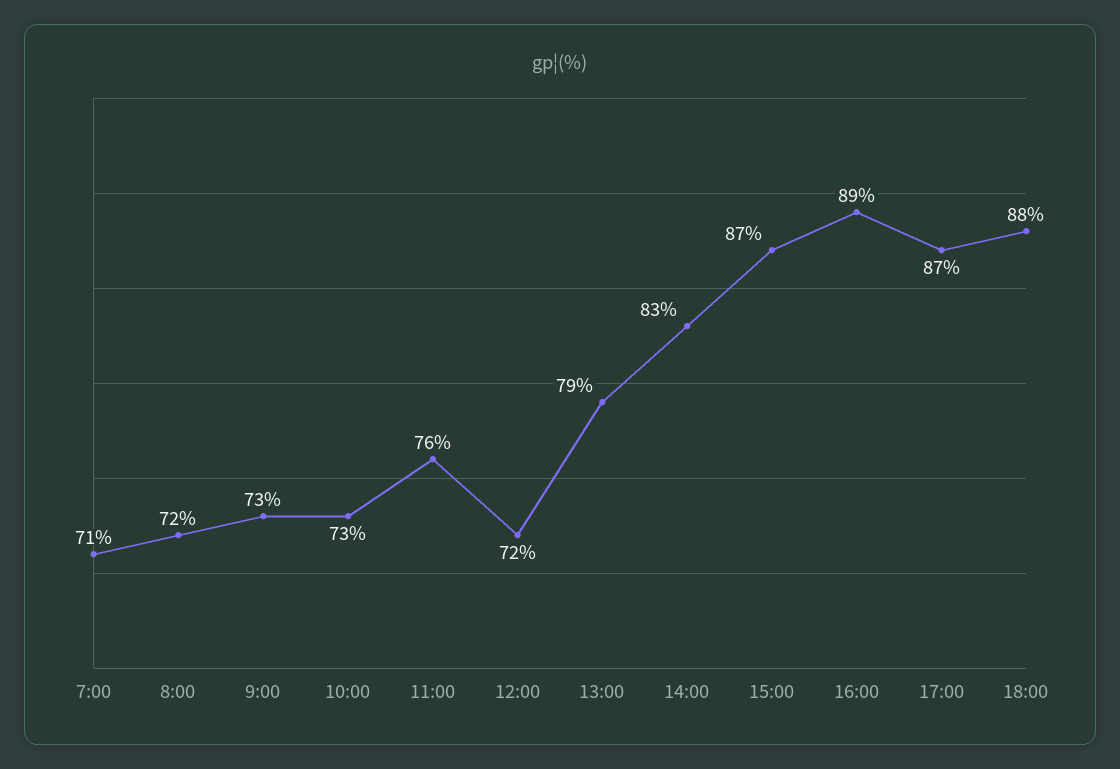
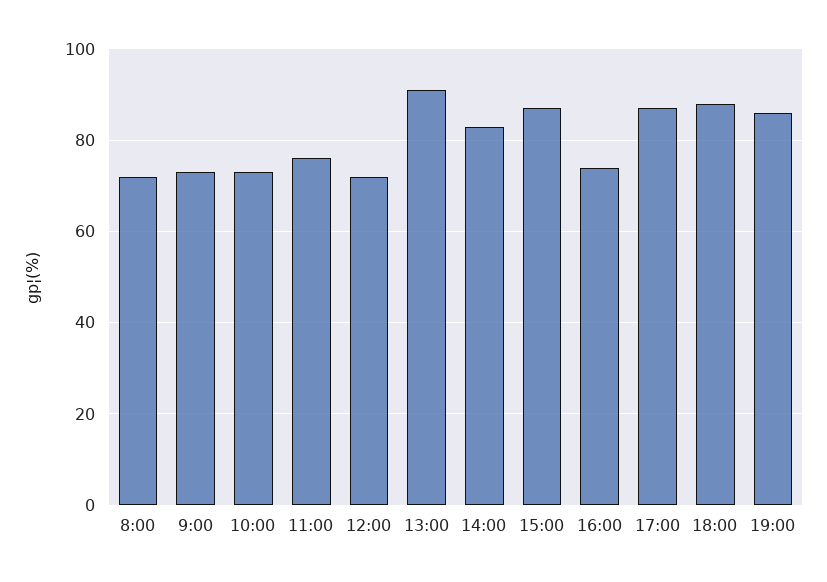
7:00: 71 -> none
13:00: 79 -> 90
16:00: 89 -> 75
19:00: none -> 85

